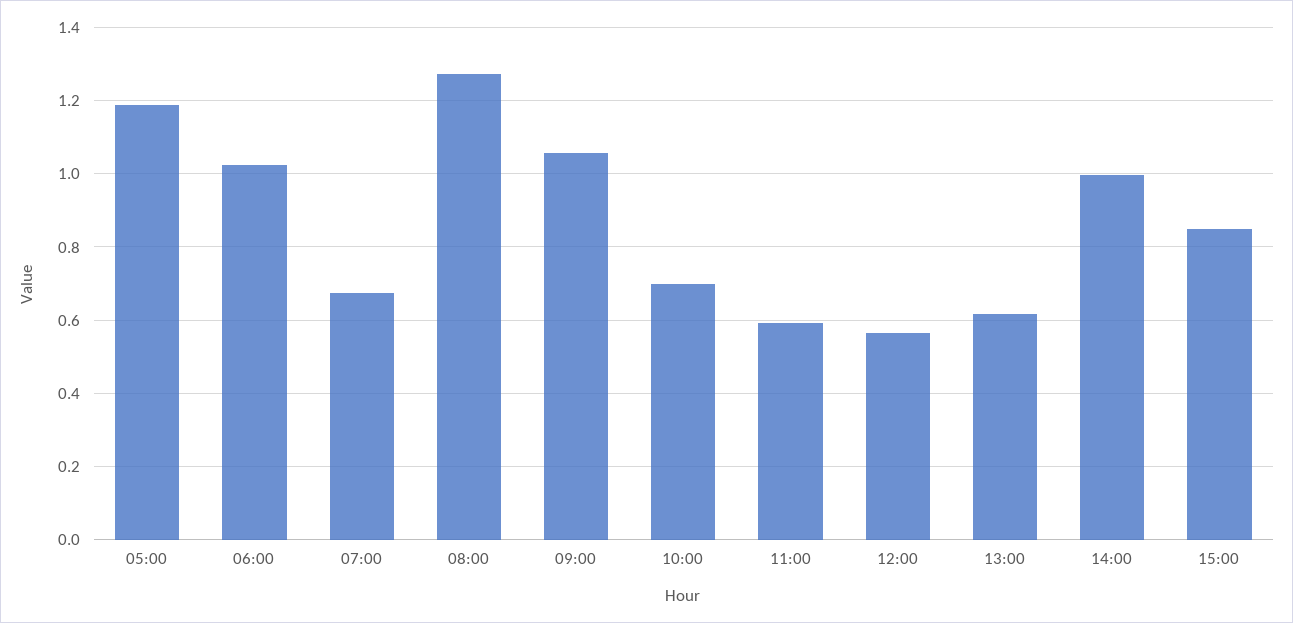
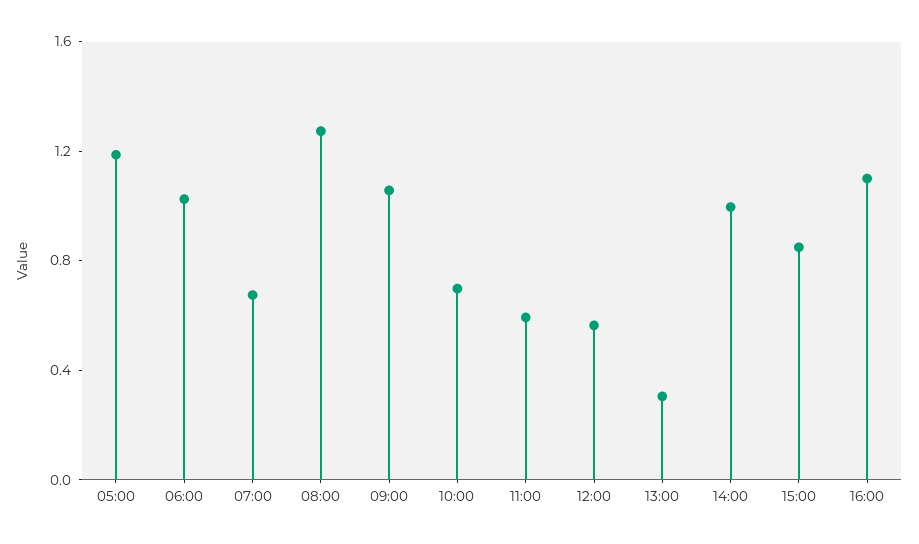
13:00: 0.62 -> 0.3
16:00: none -> 1.1

